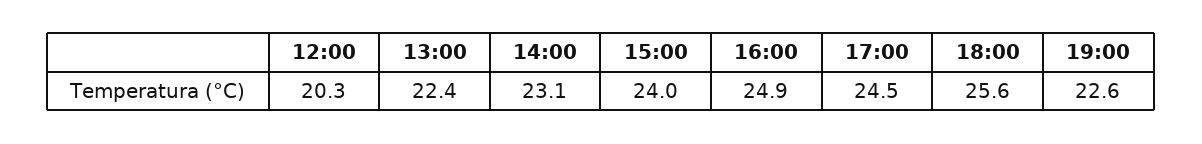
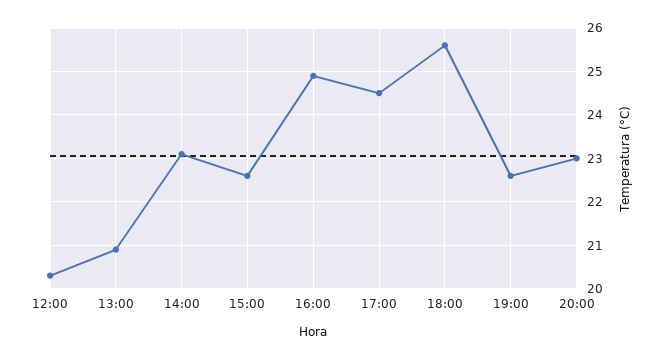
13:00: 22.4 -> 21
15:00: 24 -> 22.5
20:00: none -> 23

